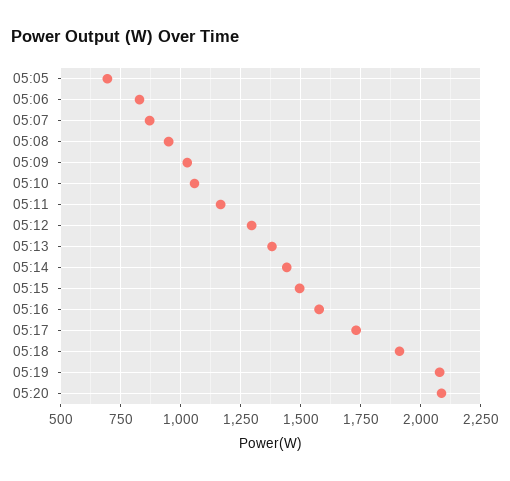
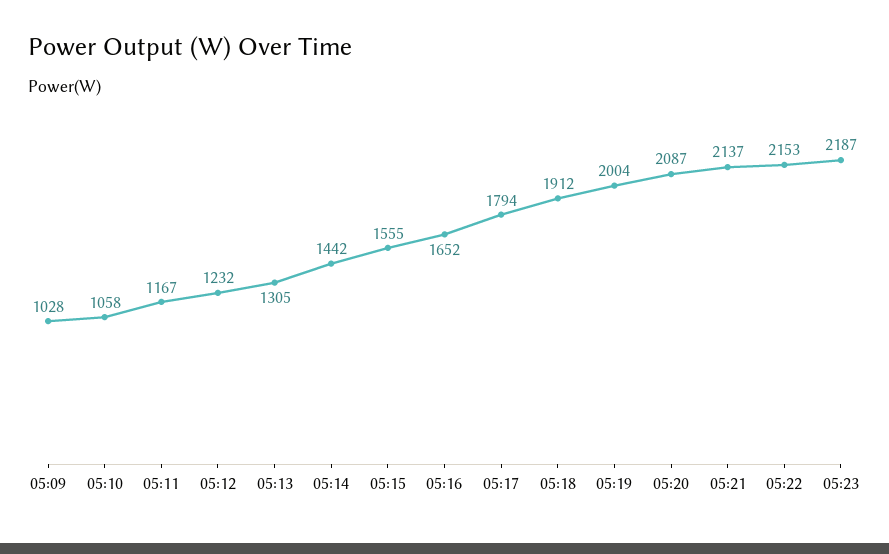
05:05: 700 -> none
05:06: 825 -> none
05:07: 875 -> none
05:08: 950 -> none
05:12: 1300 -> 1232
05:13: 1375 -> 1305
05:15: 1500 -> 1555
05:16: 1575 -> 1652
05:17: 1725 -> 1794
05:19: 2075 -> 2004
05:21: none -> 2137
05:22: none -> 2153
05:23: none -> 2187

